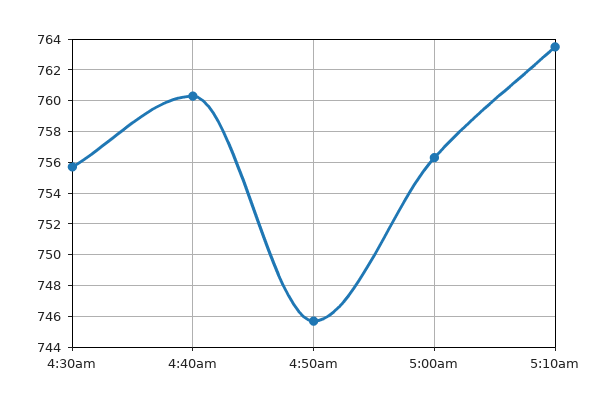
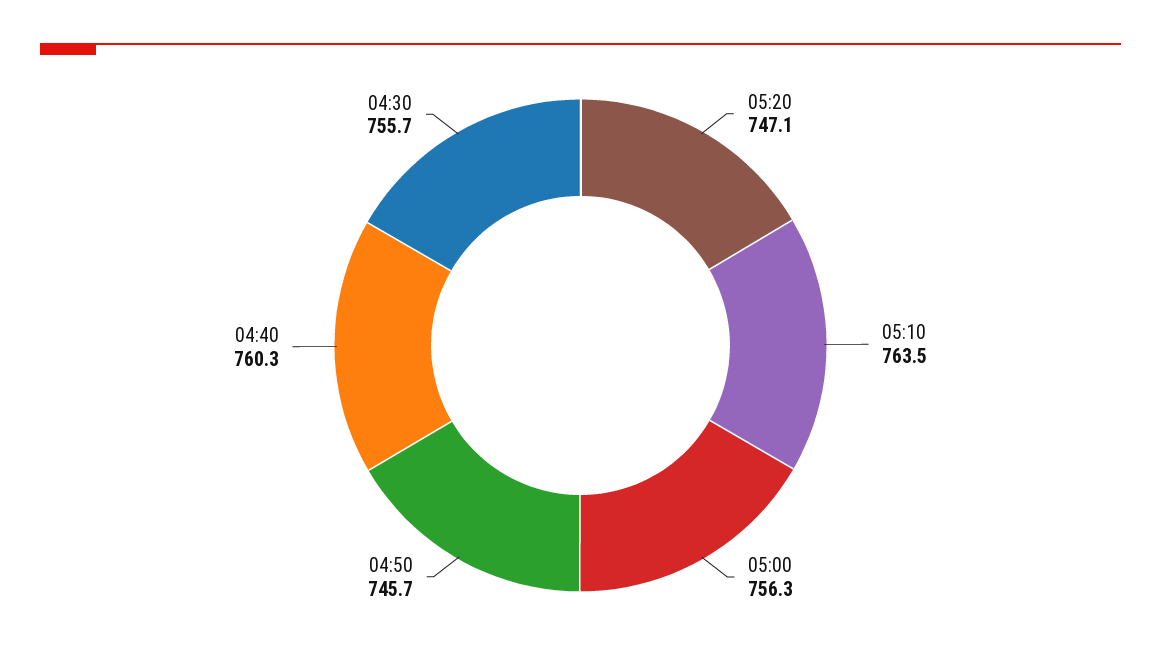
05:20: none -> 747.1

